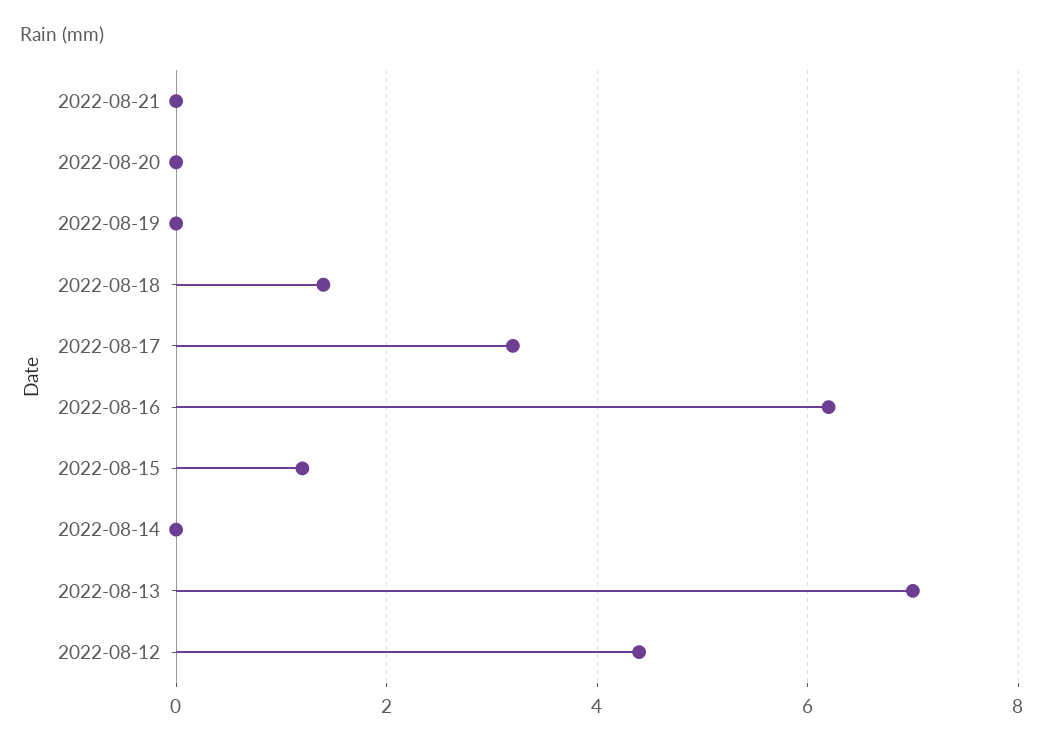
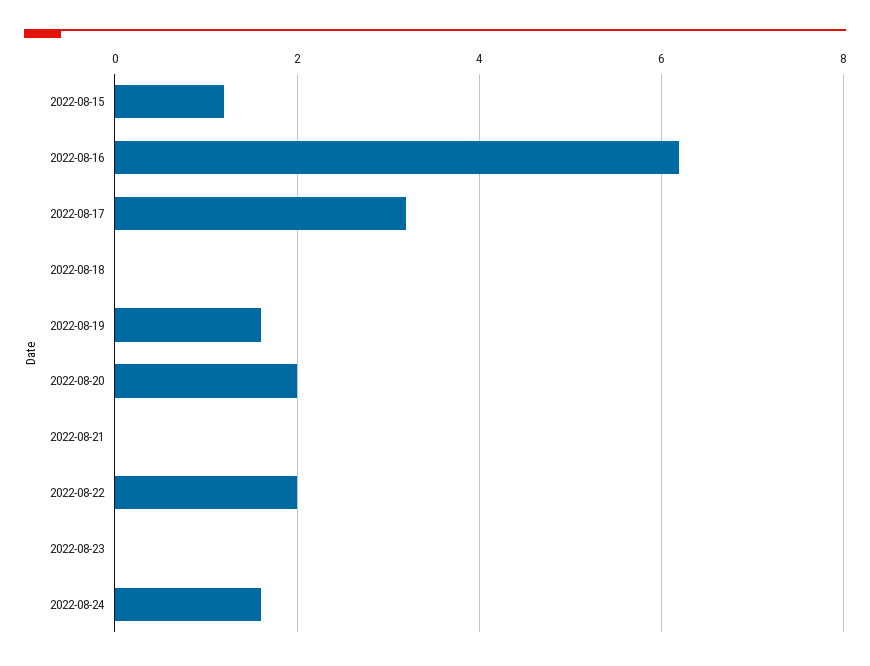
2022-08-20: 0 -> 2
2022-08-19: 0 -> 1.5
2022-08-18: 1.5 -> 0
2022-08-14: 0 -> none
2022-08-13: 7 -> none
2022-08-12: 4.5 -> none
2022-08-22: none -> 2
2022-08-23: none -> 0
2022-08-24: none -> 1.5

